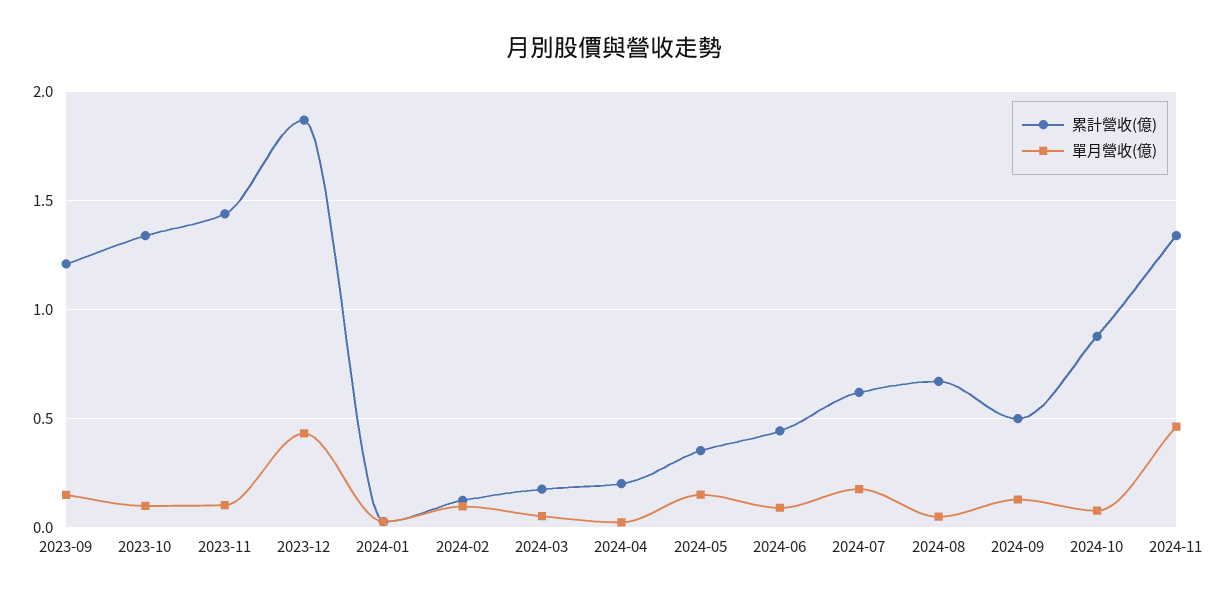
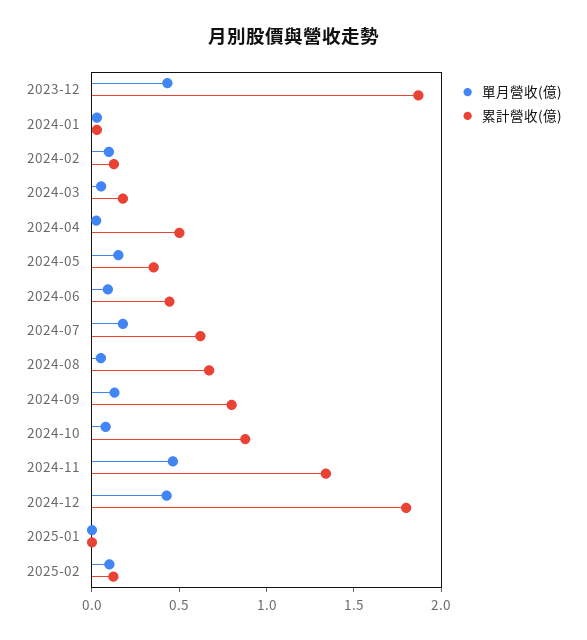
累計營收(億), 2023-09: 1.2 -> none
單月營收(億), 2023-09: 0.15 -> none
累計營收(億), 2023-10: 1.35 -> none
單月營收(億), 2023-10: 0.1 -> none
累計營收(億), 2023-11: 1.45 -> none
單月營收(億), 2023-11: 0.1 -> none
累計營收(億), 2024-04: 0.2 -> 0.5
累計營收(億), 2024-09: 0.5 -> 0.8
單月營收(億), 2024-12: none -> 0.4
累計營收(億), 2024-12: none -> 1.8
單月營收(億), 2025-01: none -> 0
累計營收(億), 2025-01: none -> 0
單月營收(億), 2025-02: none -> 0.1
累計營收(億), 2025-02: none -> 0.1

